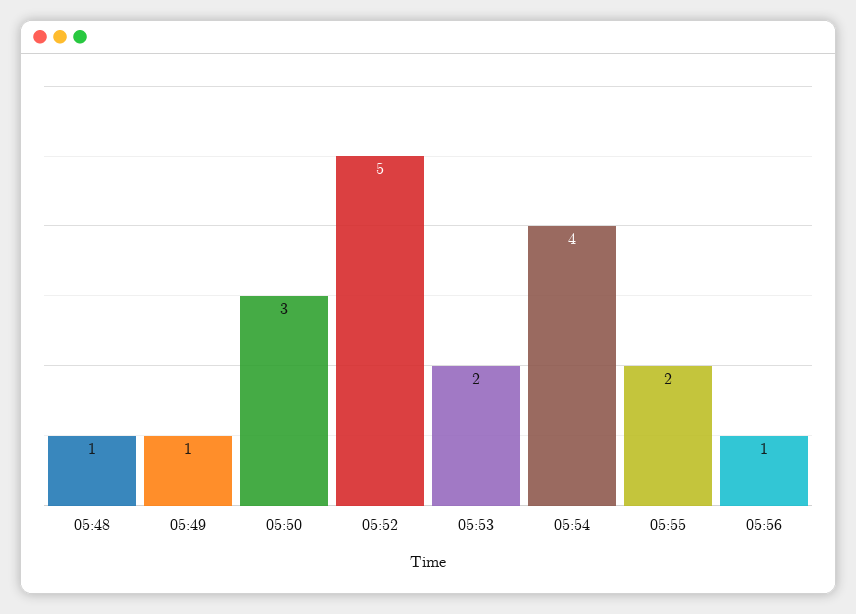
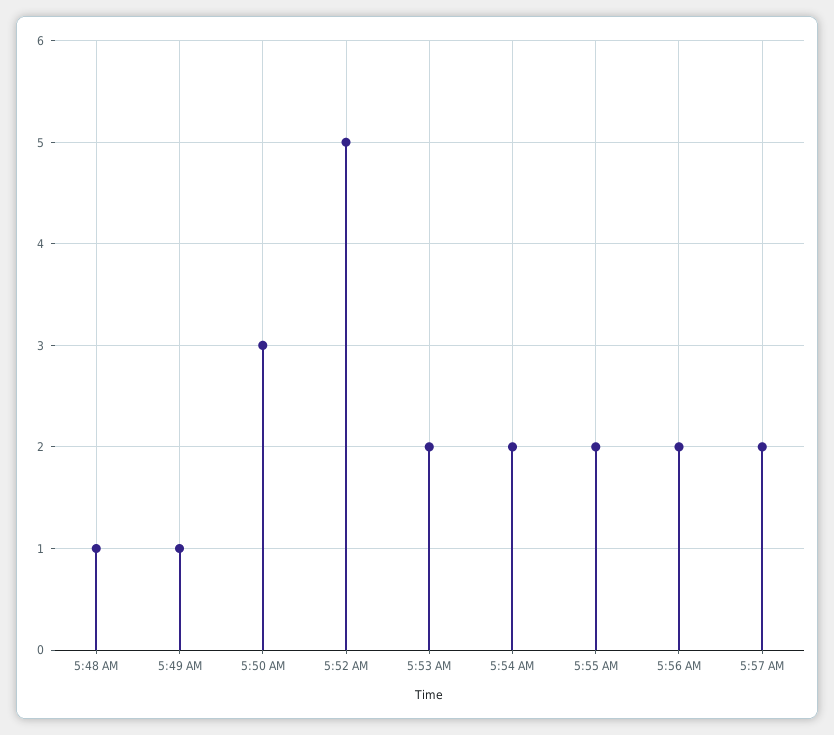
05:54: 4 -> 2
05:56: 1 -> 2
5:57 AM: none -> 2

